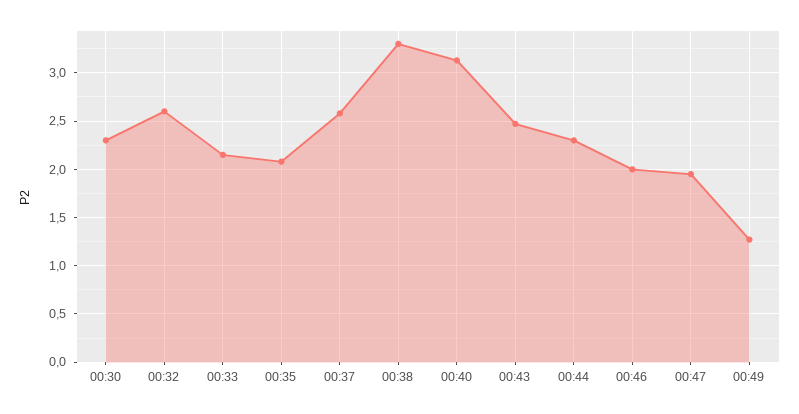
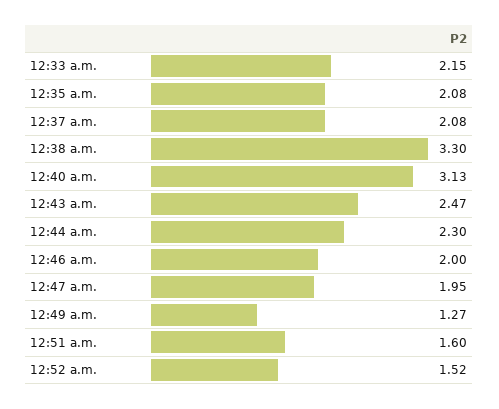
00:30: 2.3 -> none
00:32: 2.6 -> none
00:37: 2.6 -> 2.08
12:51 a.m.: none -> 1.6
12:52 a.m.: none -> 1.52

